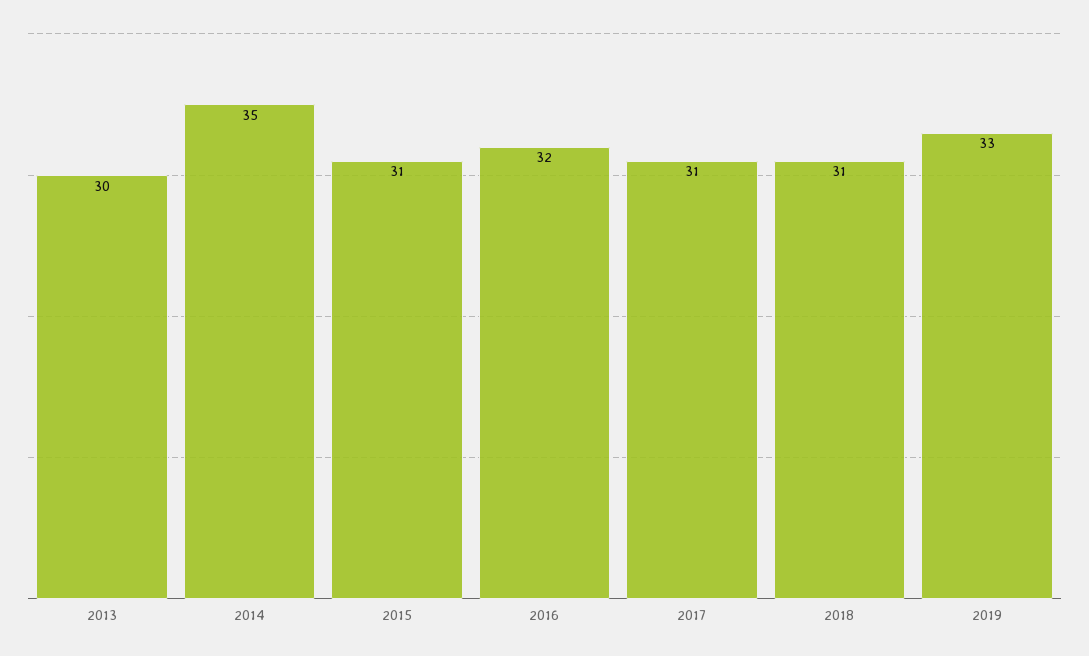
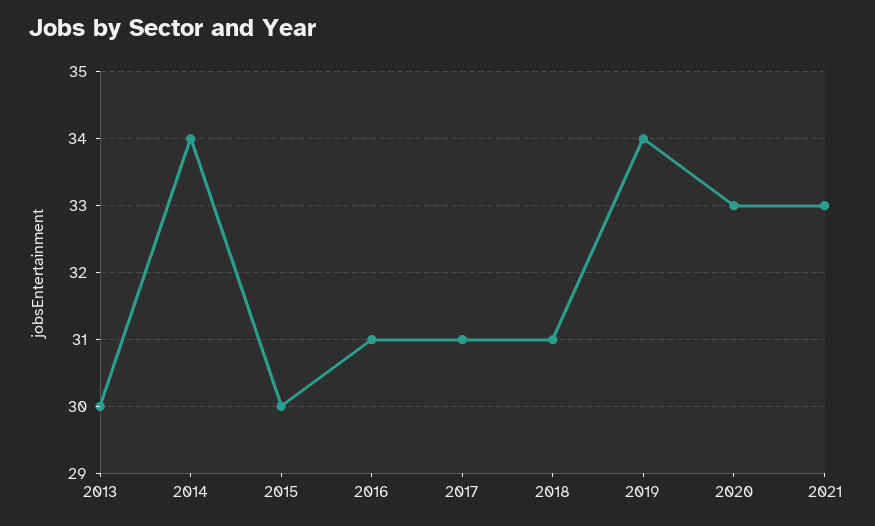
2014: 35 -> 34
2015: 31 -> 30
2016: 32 -> 31
2019: 33 -> 34
2020: none -> 33
2021: none -> 33

